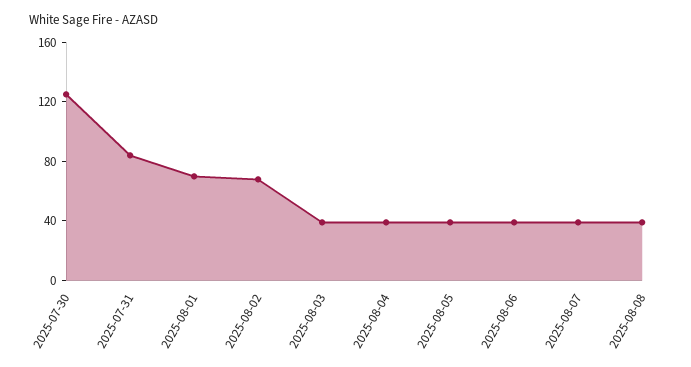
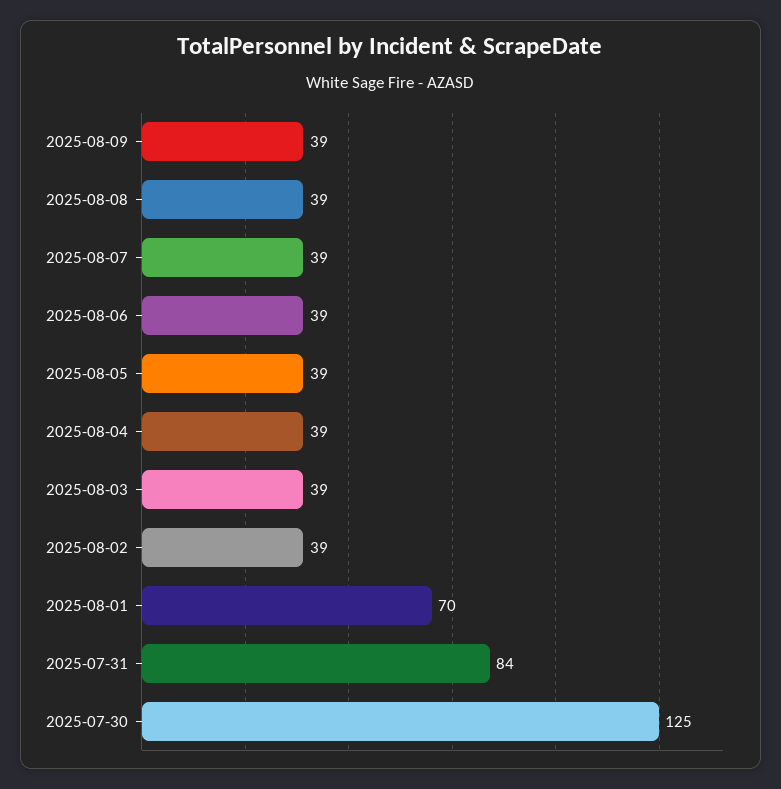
2025-08-02: 70 -> 39
2025-08-09: none -> 39

